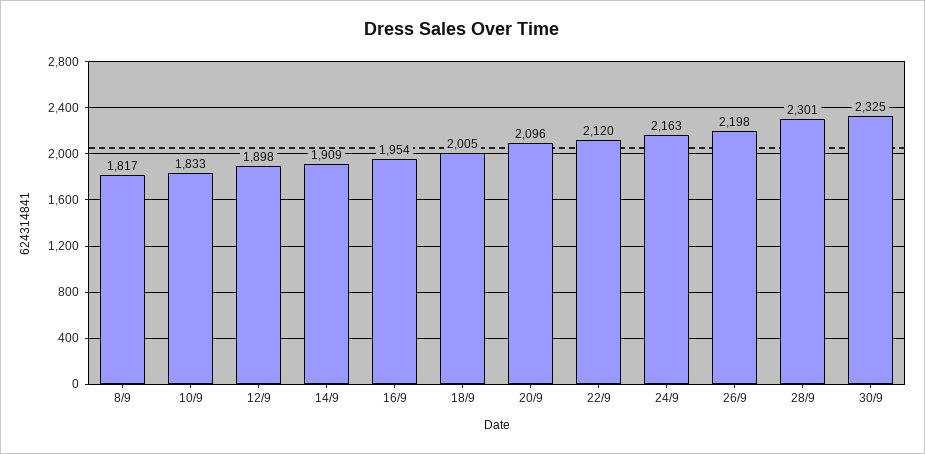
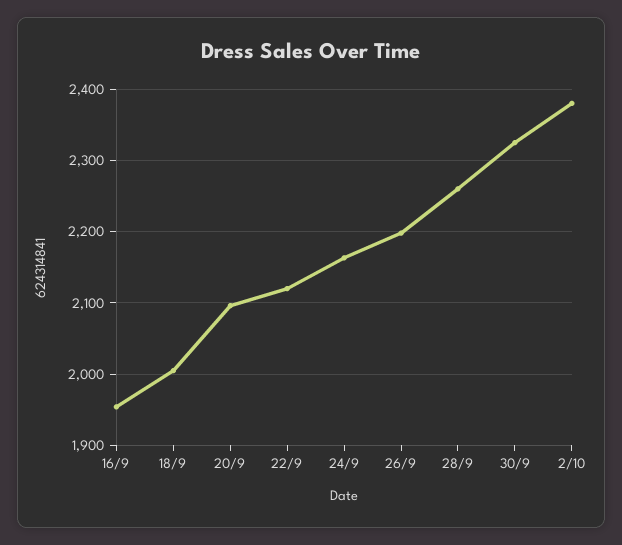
8/9: 1817 -> none
10/9: 1833 -> none
12/9: 1898 -> none
14/9: 1909 -> none
28/9: 2301 -> 2260
2/10: none -> 2380

